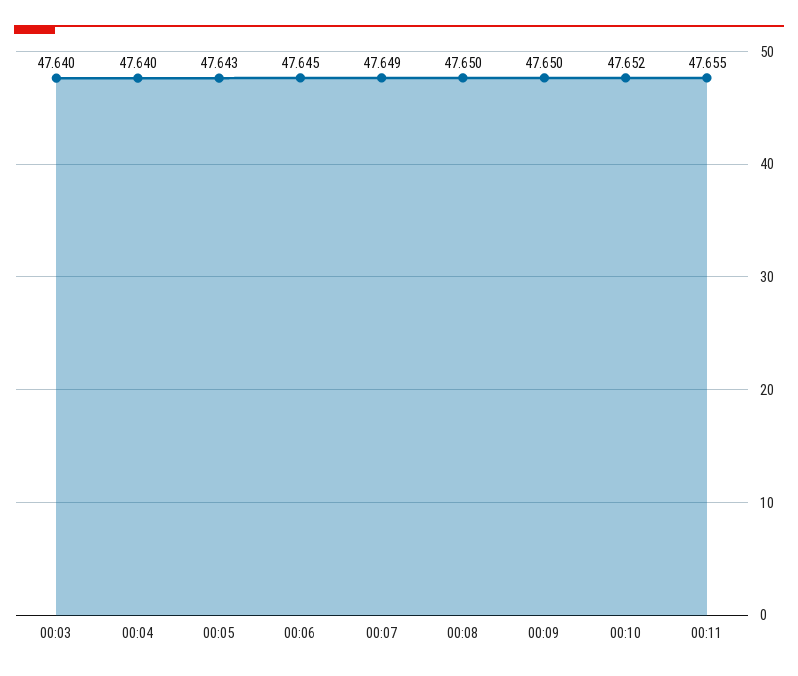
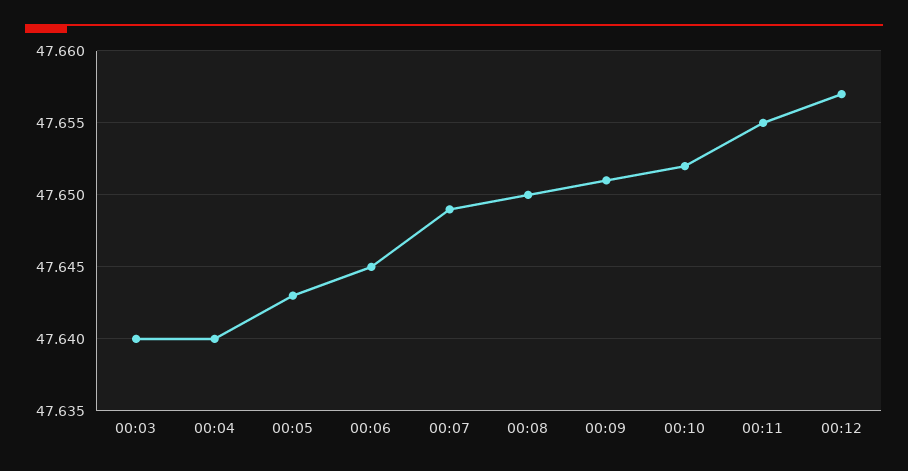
00:09: 47.65 -> 47.651
00:12: none -> 47.657

